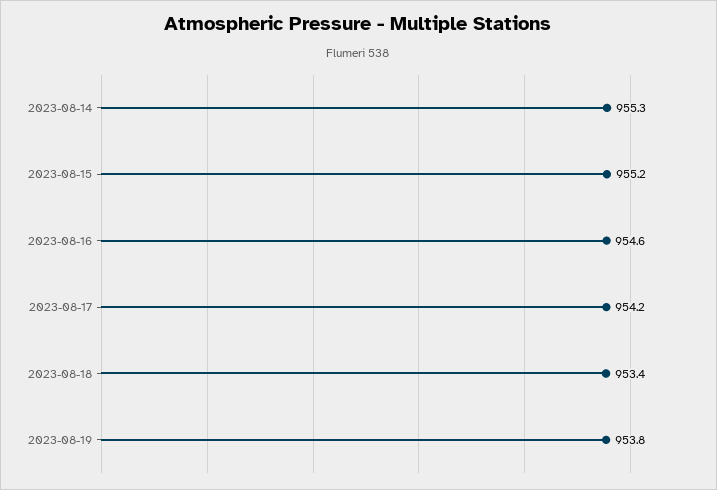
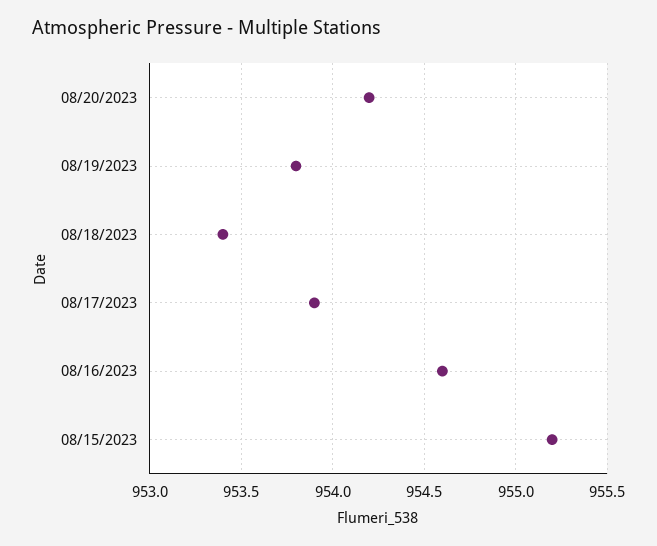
2023-08-14: 955.3 -> none
2023-08-17: 954.2 -> 953.9
08/20/2023: none -> 954.2

